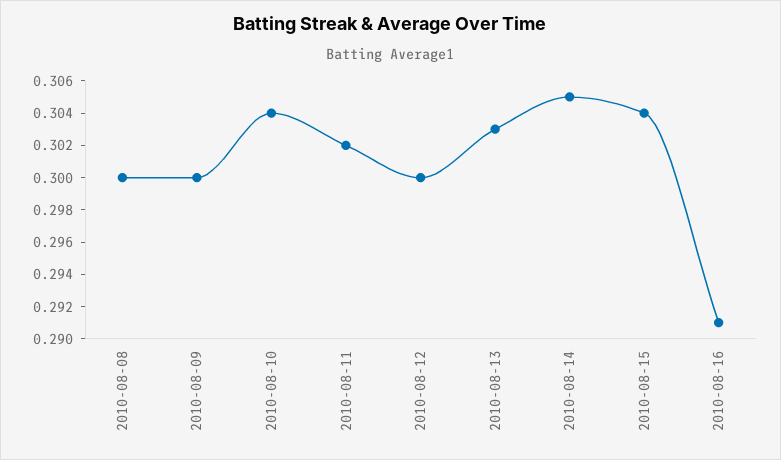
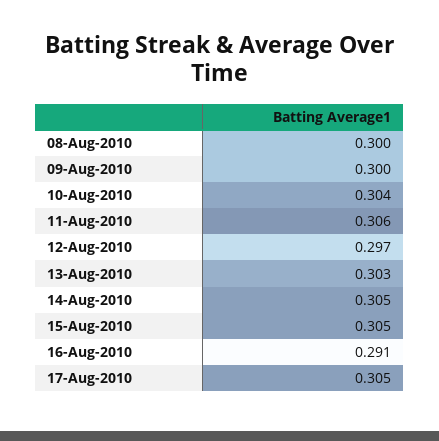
2010-08-11: 0.302 -> 0.306
2010-08-12: 0.3 -> 0.297
2010-08-15: 0.304 -> 0.305
17-Aug-2010: none -> 0.305

